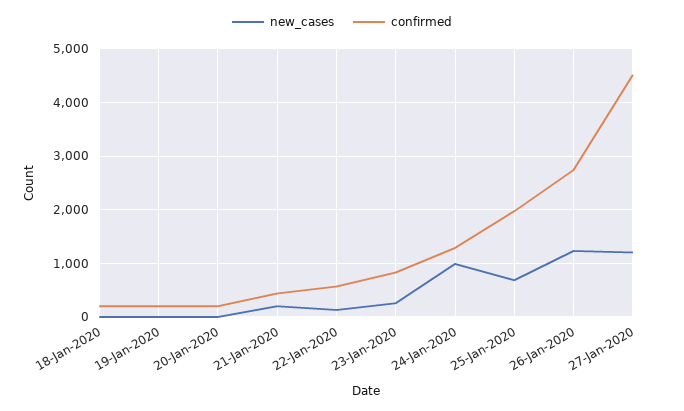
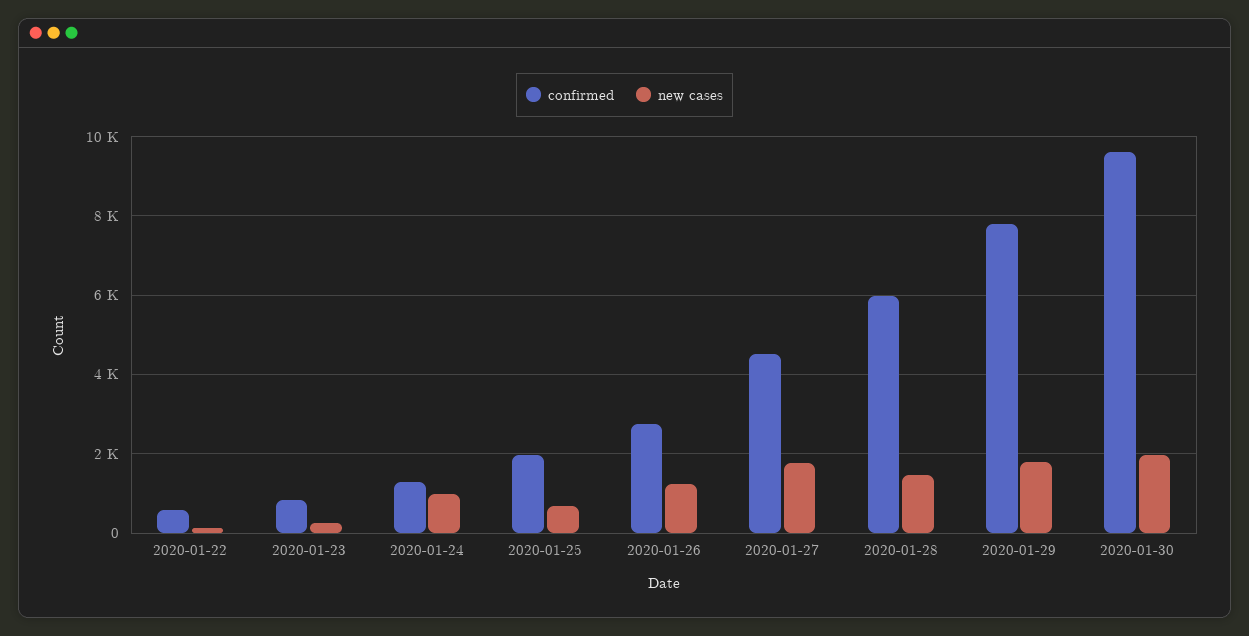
new_cases, 18-Jan-2020: 0 -> none
confirmed, 18-Jan-2020: 200 -> none
new_cases, 19-Jan-2020: 0 -> none
confirmed, 19-Jan-2020: 200 -> none
new_cases, 20-Jan-2020: 0 -> none
confirmed, 20-Jan-2020: 200 -> none
new_cases, 21-Jan-2020: 200 -> none
confirmed, 21-Jan-2020: 400 -> none
new_cases, 27-Jan-2020: 1200 -> 1800
confirmed, 2020-01-28: none -> 6000
new_cases, 2020-01-28: none -> 1400
confirmed, 2020-01-29: none -> 7800
new_cases, 2020-01-29: none -> 1800
confirmed, 2020-01-30: none -> 9600
new_cases, 2020-01-30: none -> 2000

